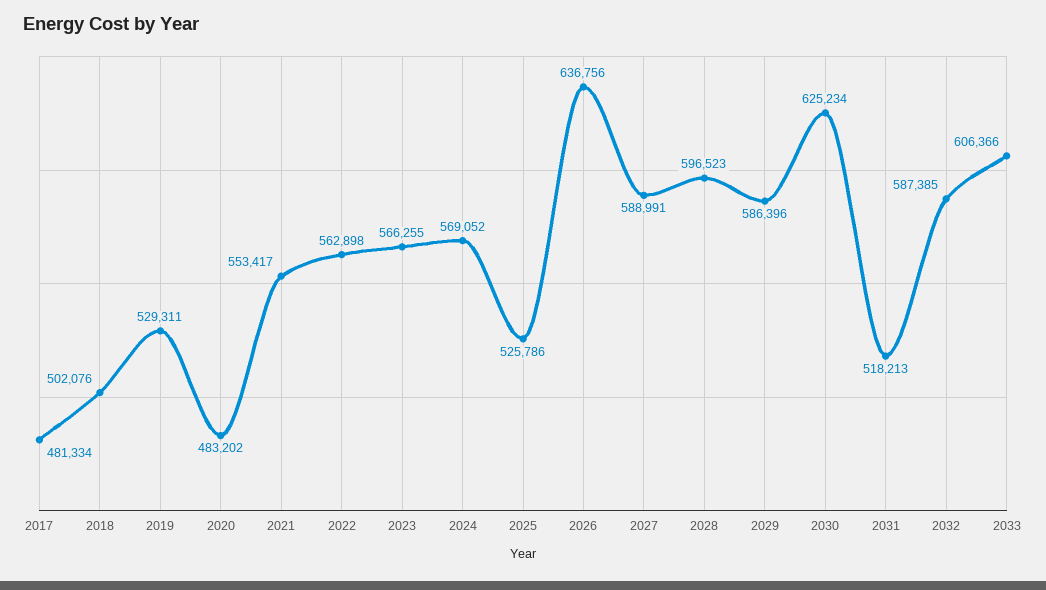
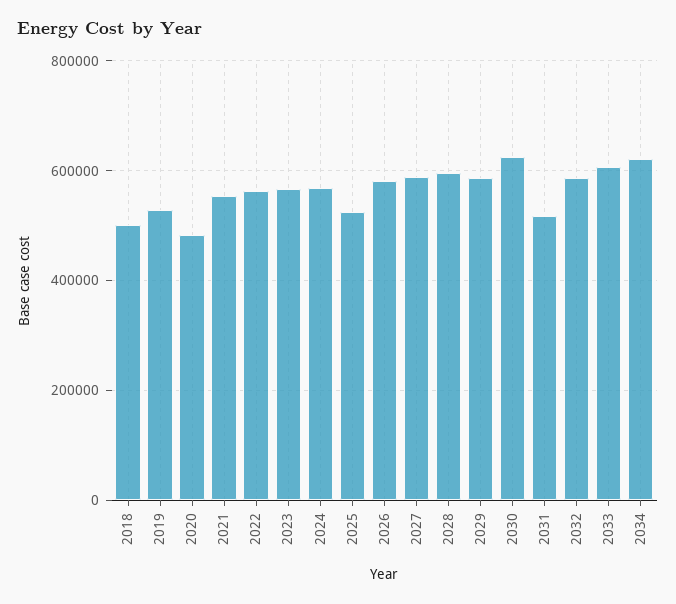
2017: 481334 -> none
2026: 636756 -> 580000
2034: none -> 620000

